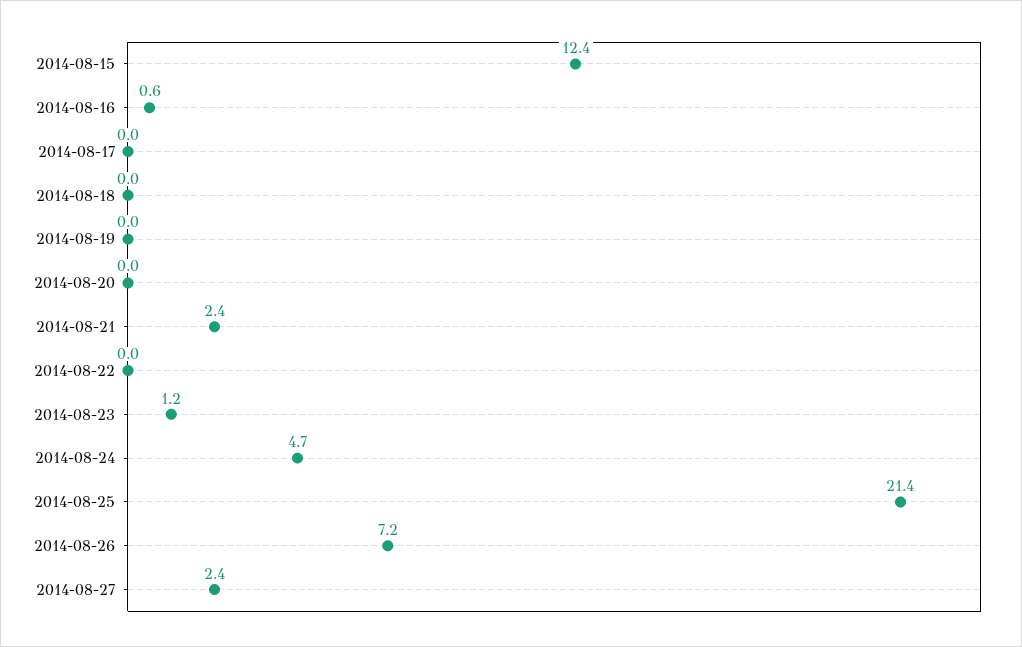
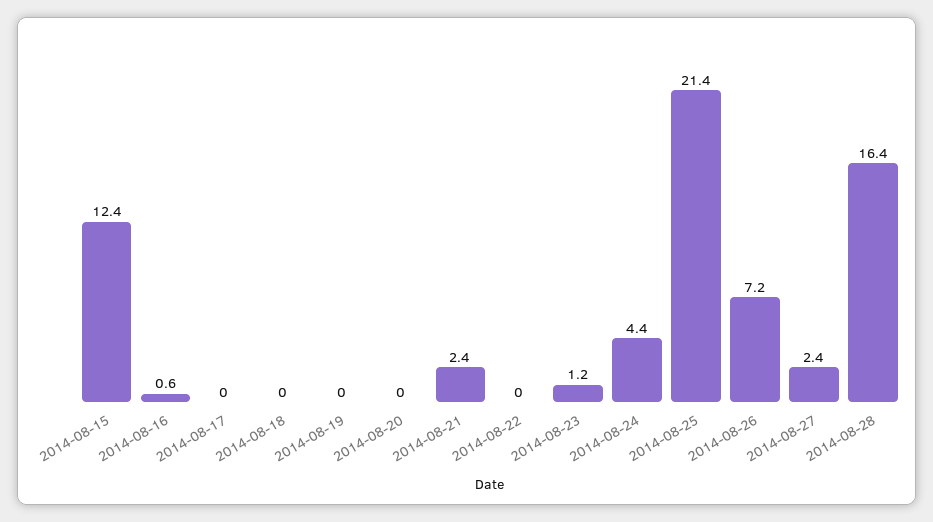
2014-08-24: 4.7 -> 4.4
2014-08-28: none -> 16.4

